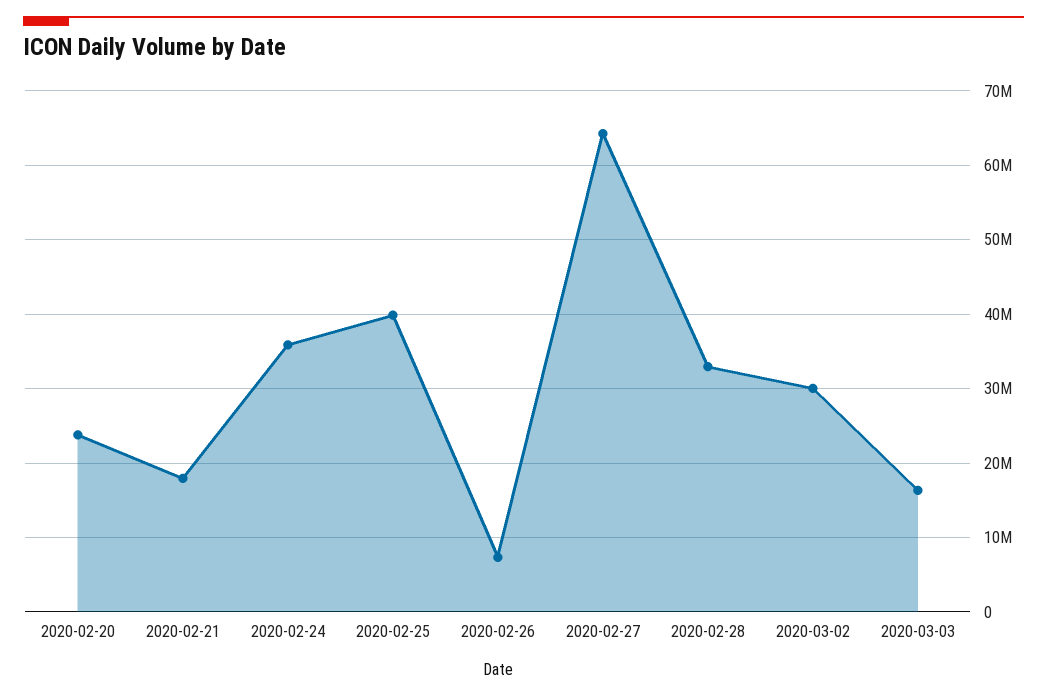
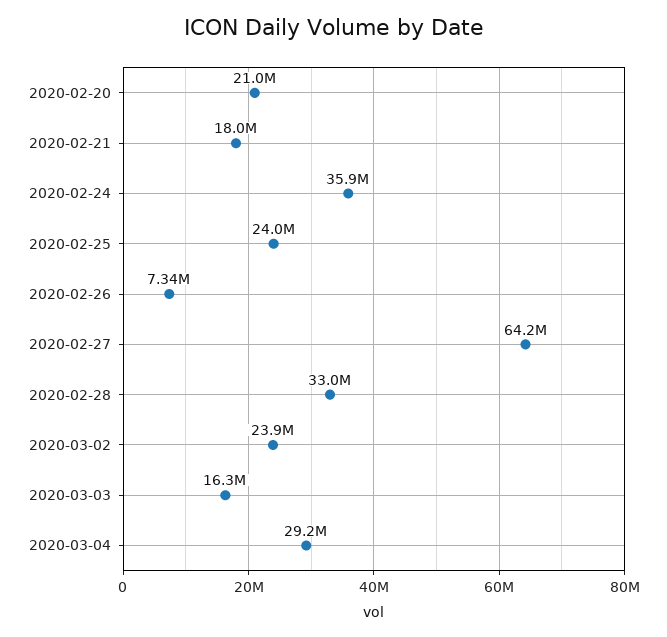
2020-02-20: 24000000 -> 21000000
2020-02-25: 40000000 -> 24000000
2020-03-02: 30000000 -> 23900000
2020-03-04: none -> 29200000

